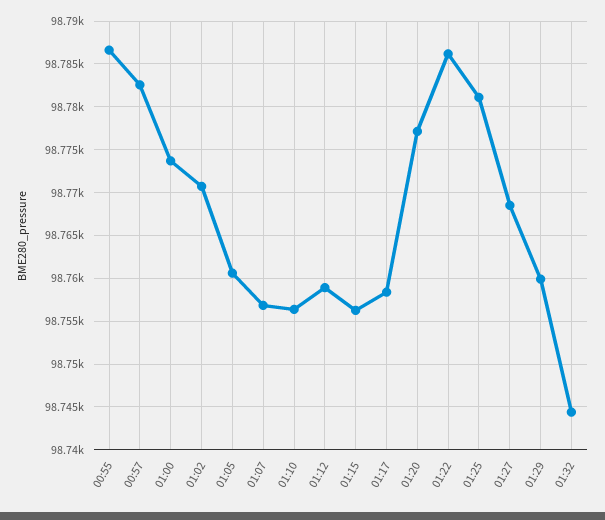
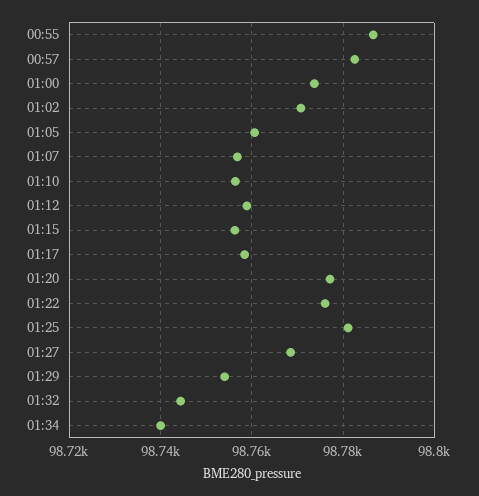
01:22: 98786 -> 98776
01:29: 98760 -> 98754
01:34: none -> 98740

